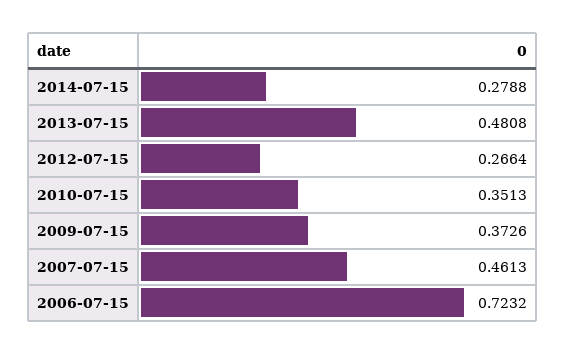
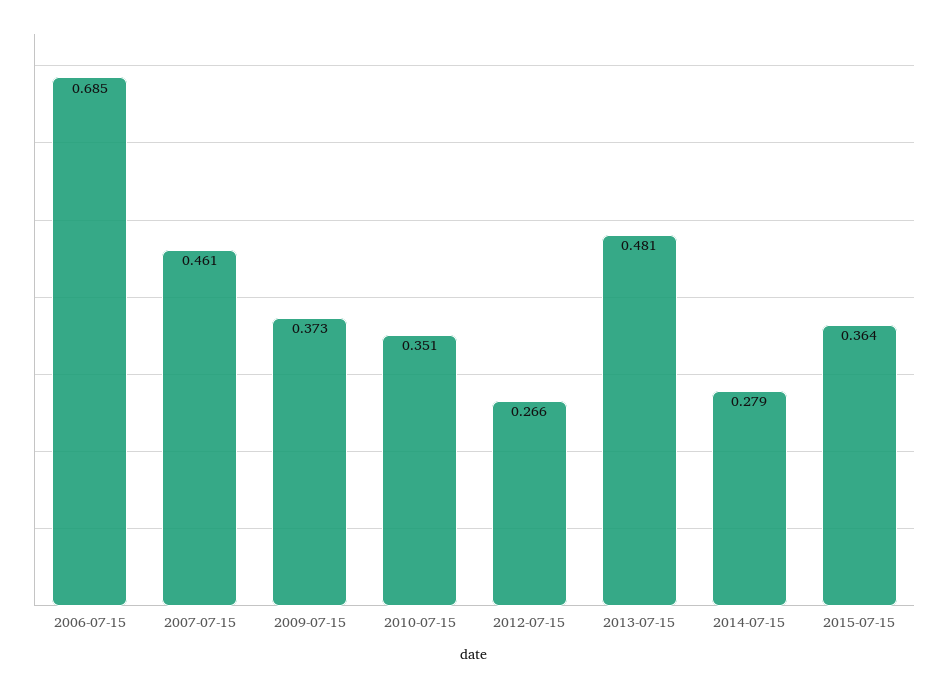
2006-07-15: 0.7232 -> 0.685
2015-07-15: none -> 0.364

